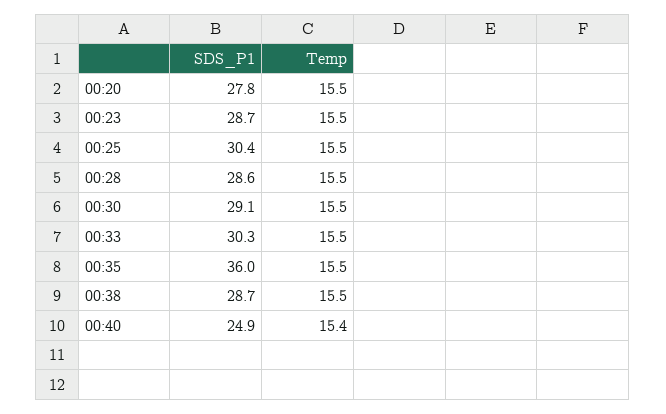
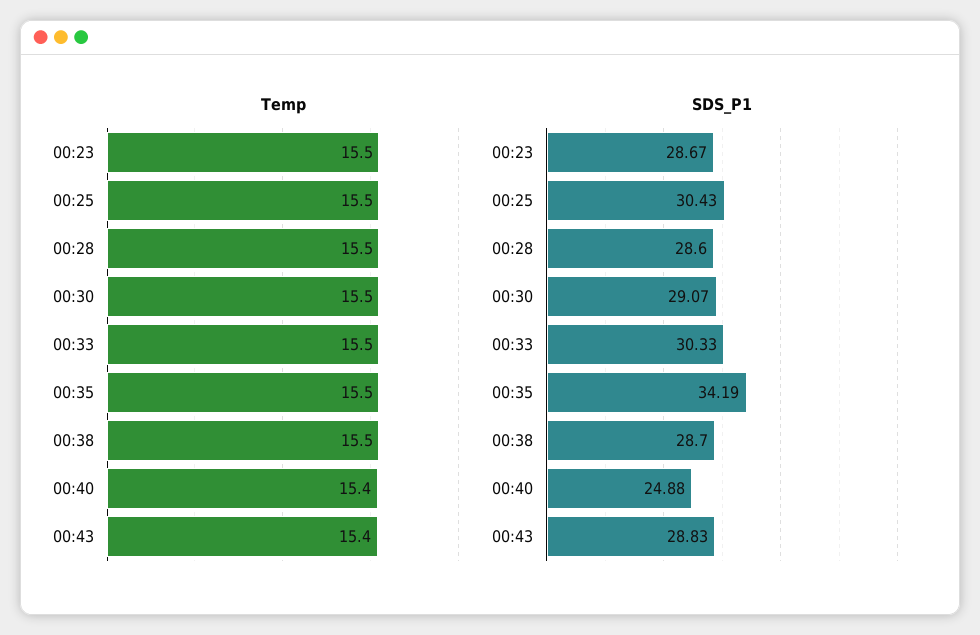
SDS_P1, 00:20: 27.8 -> none
Temp, 00:20: 15.5 -> none
SDS_P1, 00:35: 36 -> 34.19
Temp, 00:43: none -> 15.4
SDS_P1, 00:43: none -> 28.83

